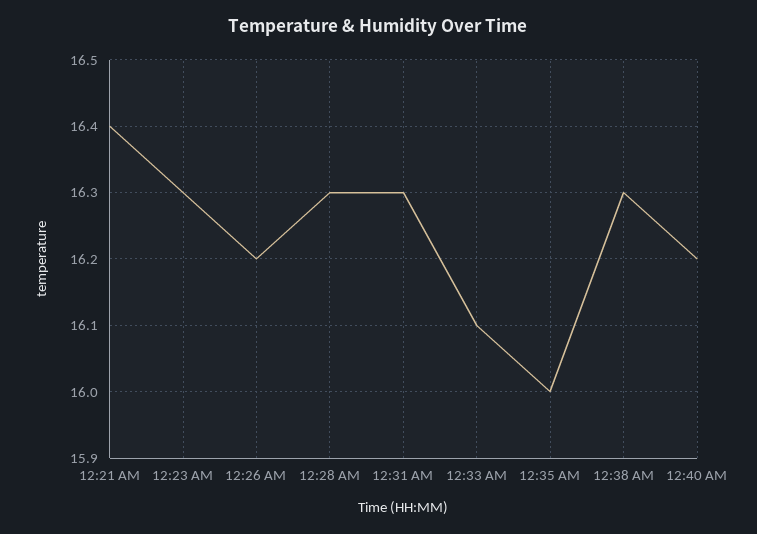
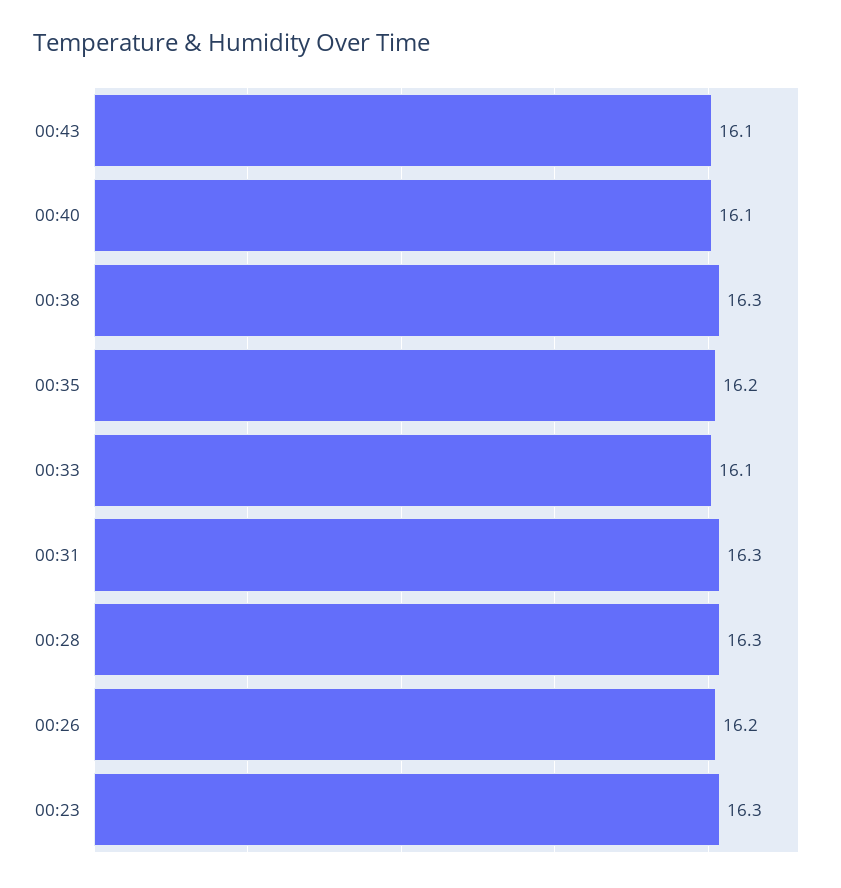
12:21 AM: 16.4 -> none
12:35 AM: 16 -> 16.2
12:40 AM: 16.2 -> 16.1
00:43: none -> 16.1

